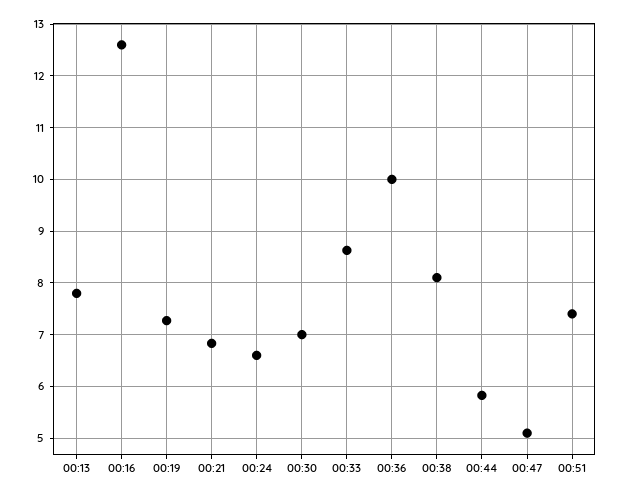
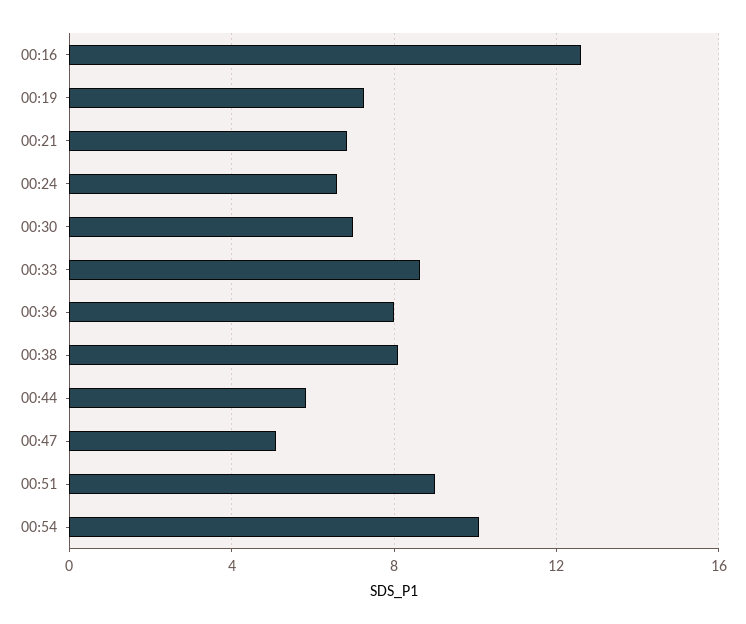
00:13: 7.8 -> none
00:36: 10 -> 8
00:51: 7.4 -> 9
00:54: none -> 10

